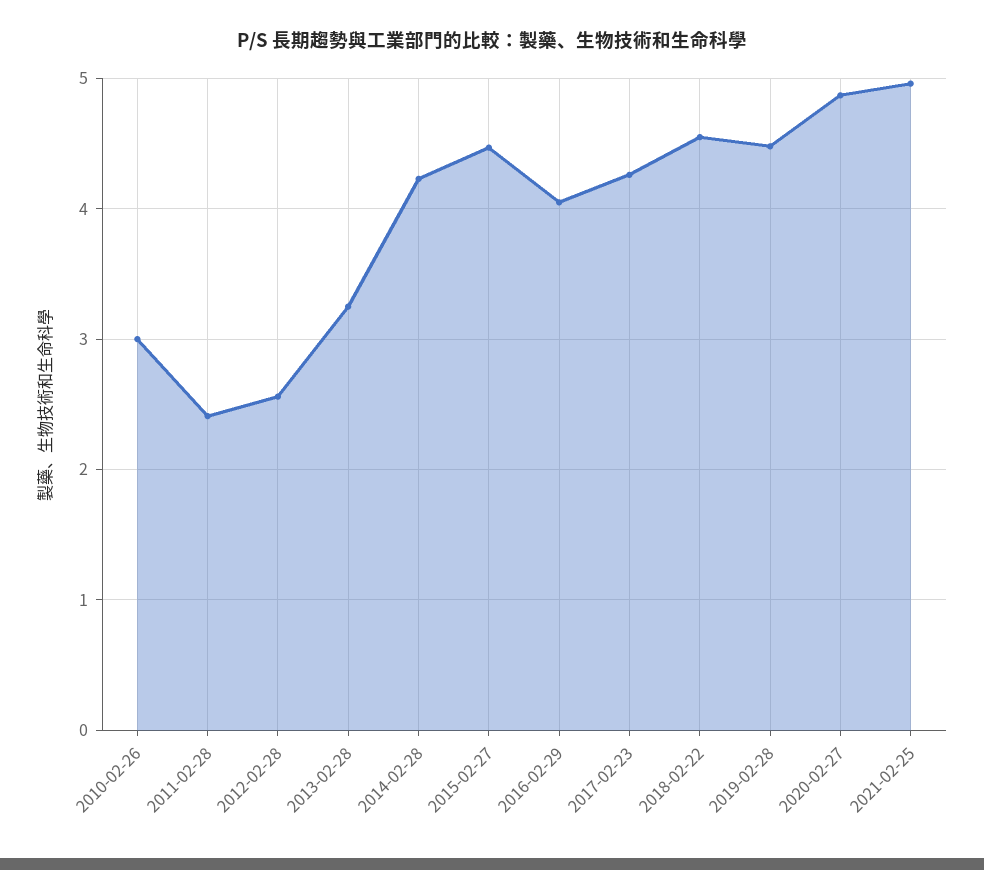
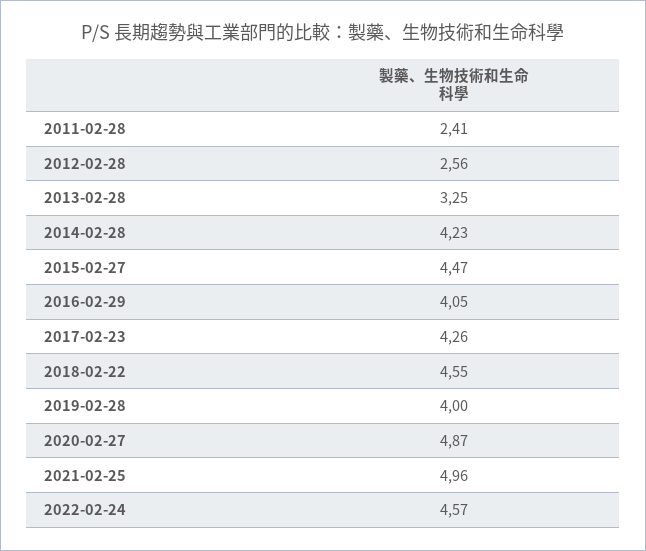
2010-02-26: 3 -> none
2019-02-28: 4.5 -> 4
2022-02-24: none -> 4.57

